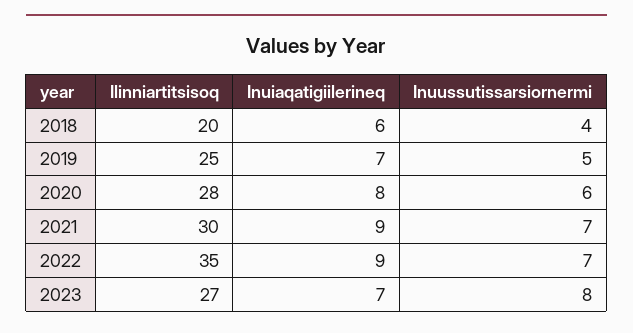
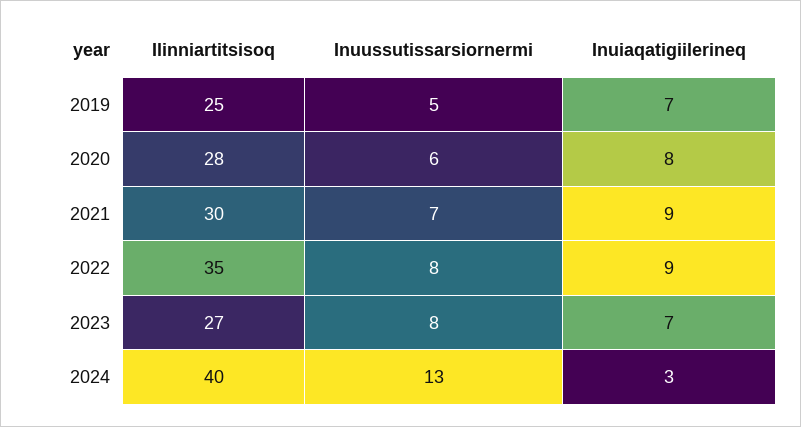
Ilinniartitsisoq, 2018: 20 -> none
Inuiaqatigiilerineq, 2018: 6 -> none
Inuussutissarsiornermi, 2018: 4 -> none
Inuussutissarsiornermi, 2022: 7 -> 8
Ilinniartitsisoq, 2024: none -> 40
Inuussutissarsiornermi, 2024: none -> 13
Inuiaqatigiilerineq, 2024: none -> 3

